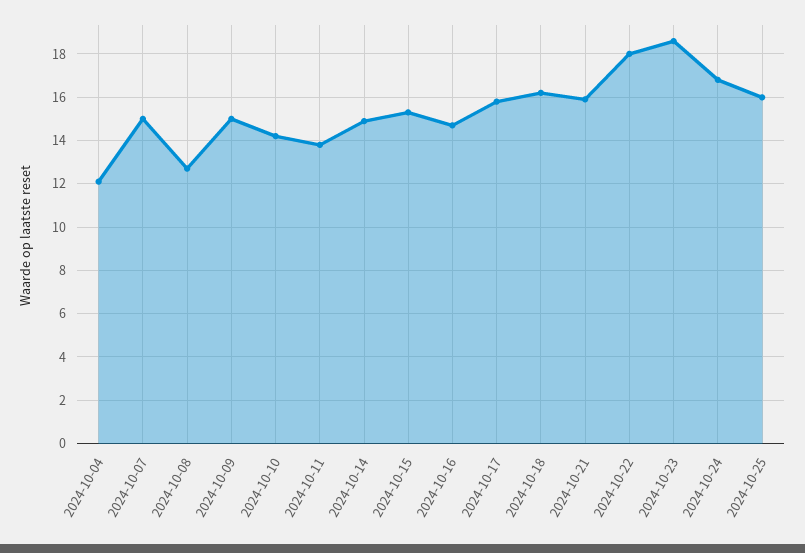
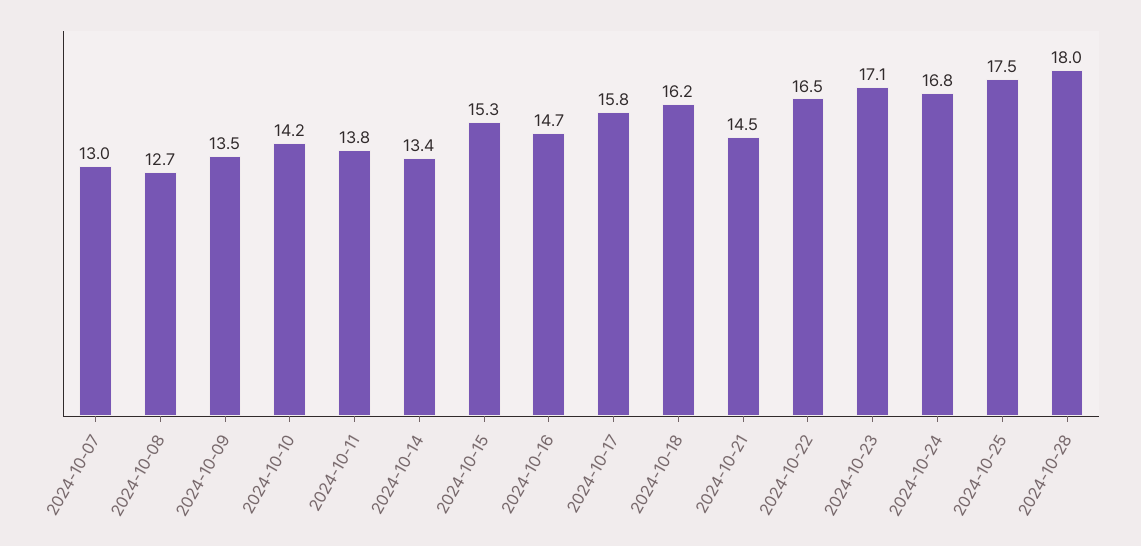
2024-10-04: 12 -> none
2024-10-07: 15 -> 13
2024-10-09: 15 -> 13.5
2024-10-14: 15 -> 13.4
2024-10-21: 16 -> 14.5
2024-10-22: 18 -> 16.5
2024-10-23: 18.5 -> 17.1
2024-10-25: 16 -> 17.5
2024-10-28: none -> 18

